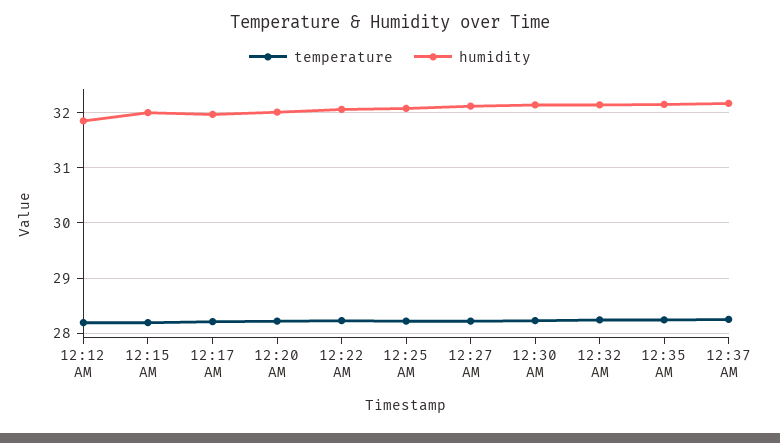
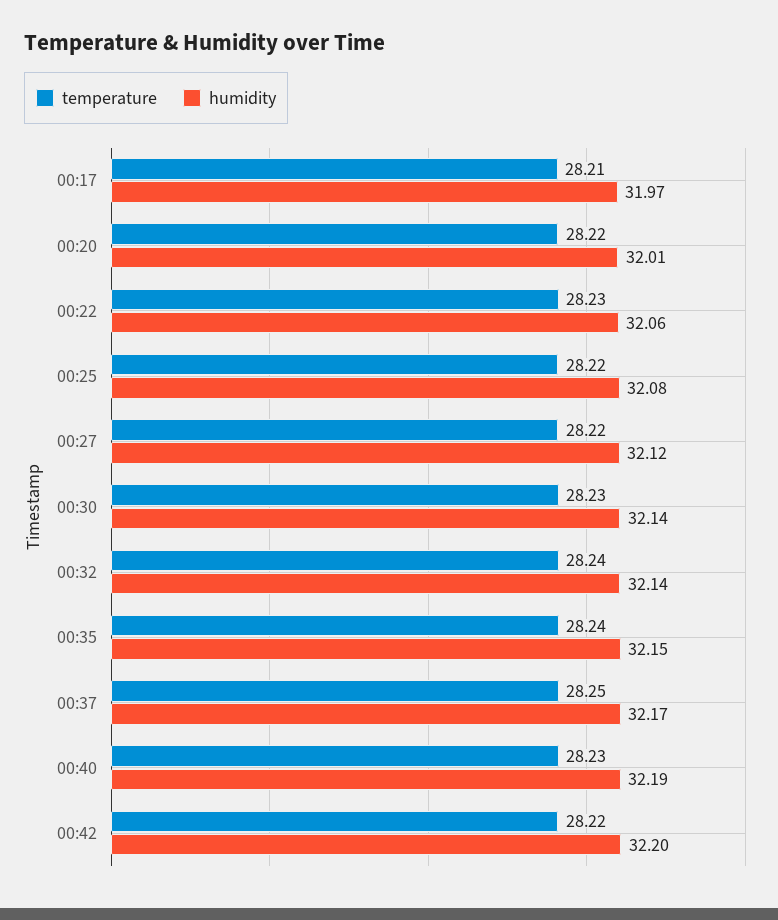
temperature, 12:12 AM: 28.2 -> none
humidity, 12:12 AM: 31.8 -> none
temperature, 12:15 AM: 28.2 -> none
humidity, 12:15 AM: 32 -> none
temperature, 00:40: none -> 28.23
humidity, 00:40: none -> 32.19
temperature, 00:42: none -> 28.22
humidity, 00:42: none -> 32.2

